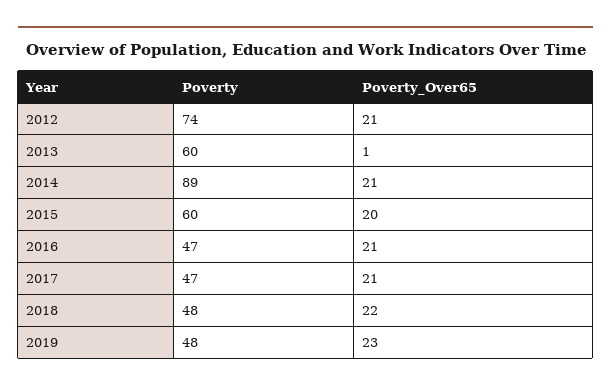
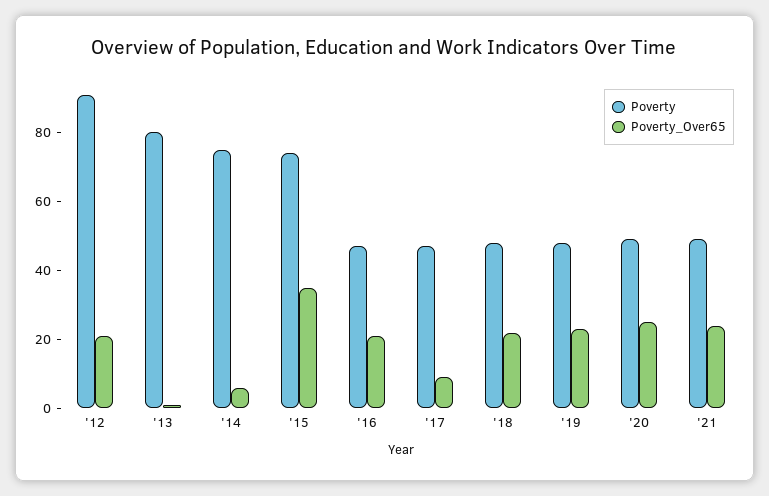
Poverty, 2012: 74 -> 90
Poverty, 2013: 60 -> 80
Poverty, 2014: 89 -> 75
Poverty_Over65, 2014: 21 -> 5
Poverty, 2015: 60 -> 75
Poverty_Over65, 2015: 20 -> 35
Poverty_Over65, 2017: 21 -> 10
Poverty, '20: none -> 50
Poverty_Over65, '20: none -> 25
Poverty, '21: none -> 50
Poverty_Over65, '21: none -> 25

